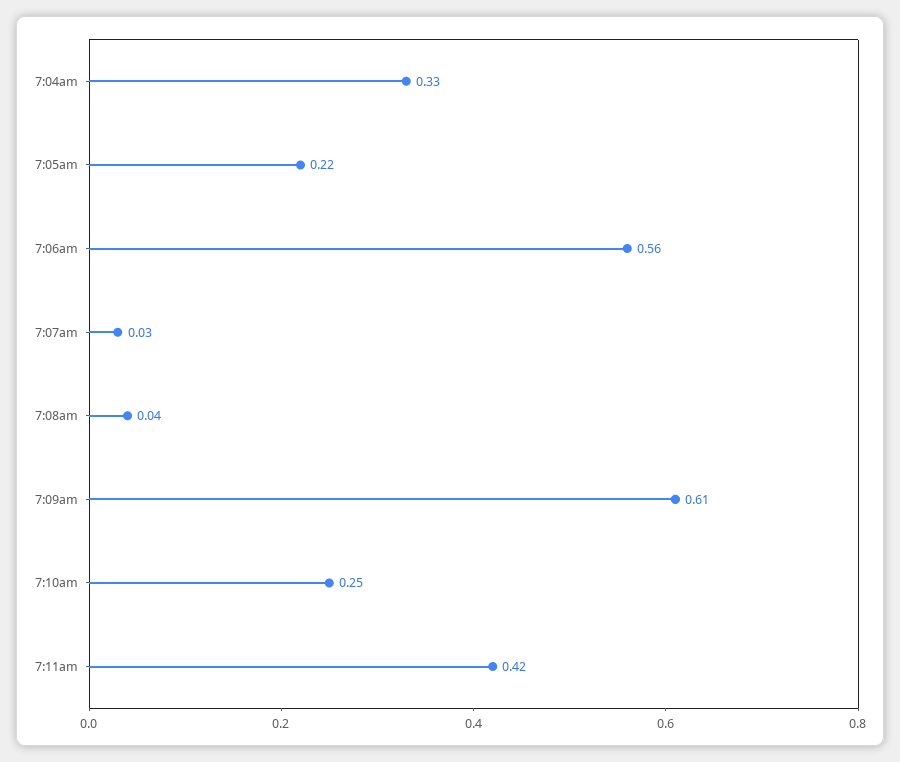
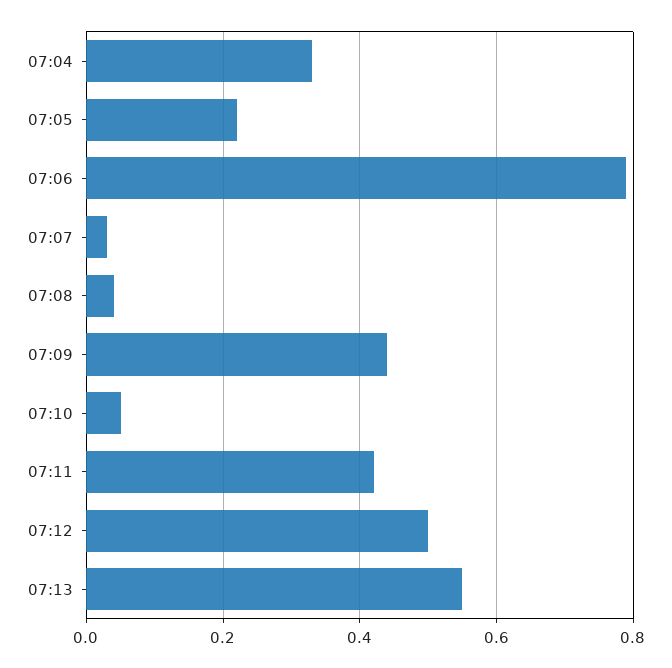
7:06am: 0.56 -> 0.8
7:09am: 0.61 -> 0.45
7:10am: 0.25 -> 0.05
07:12: none -> 0.5
07:13: none -> 0.55

